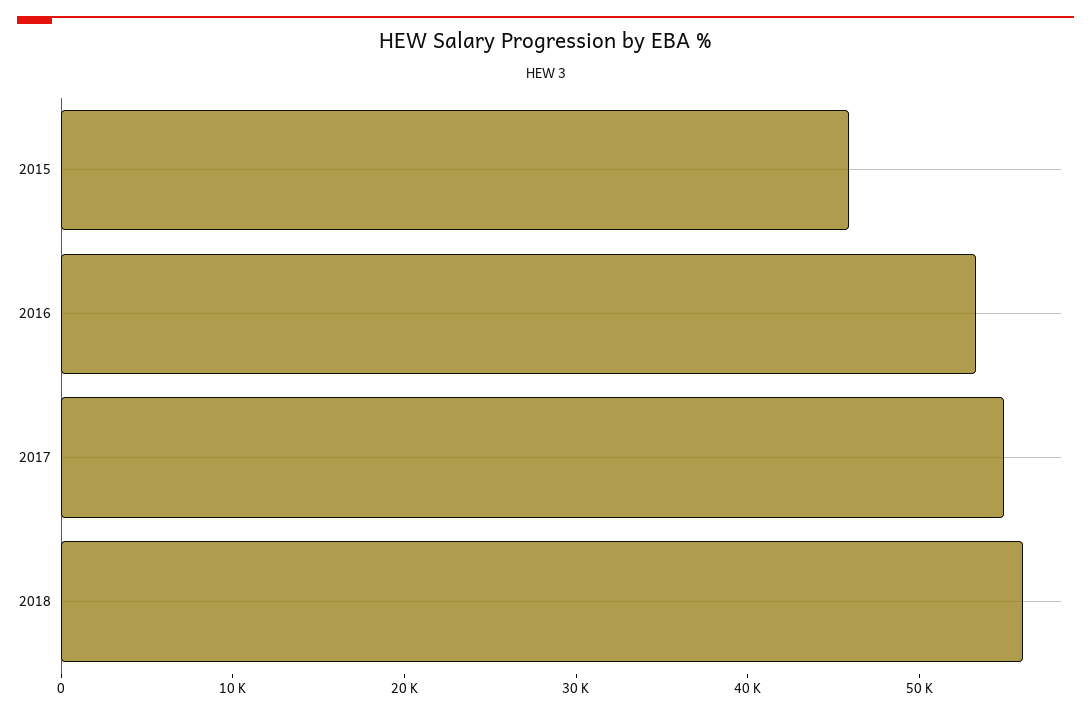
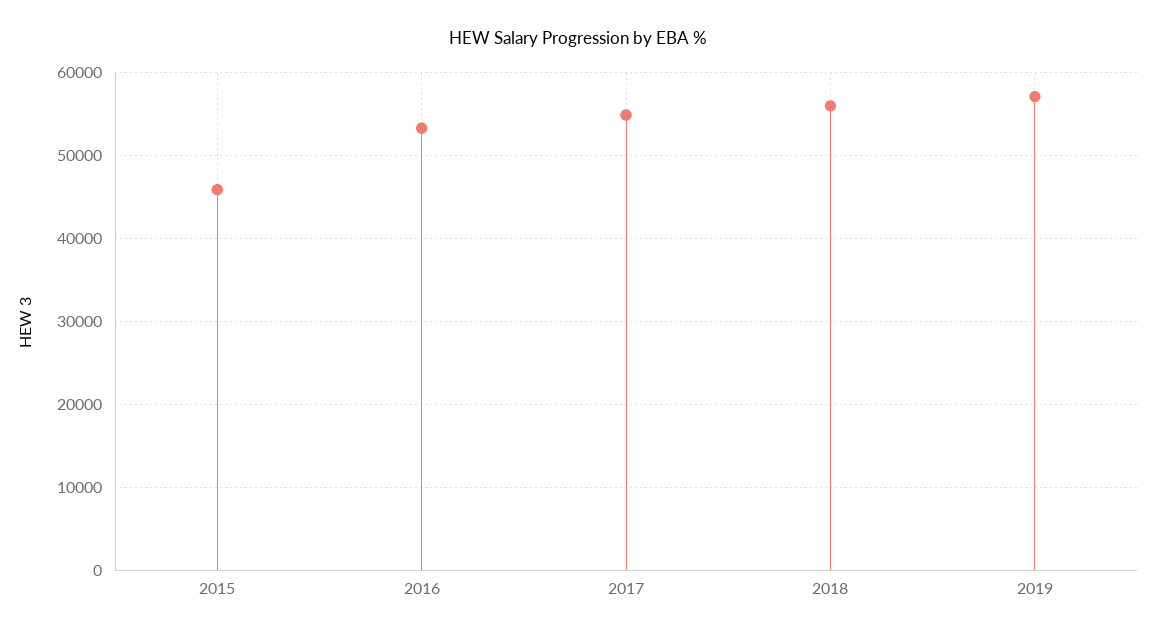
2019: none -> 57000

